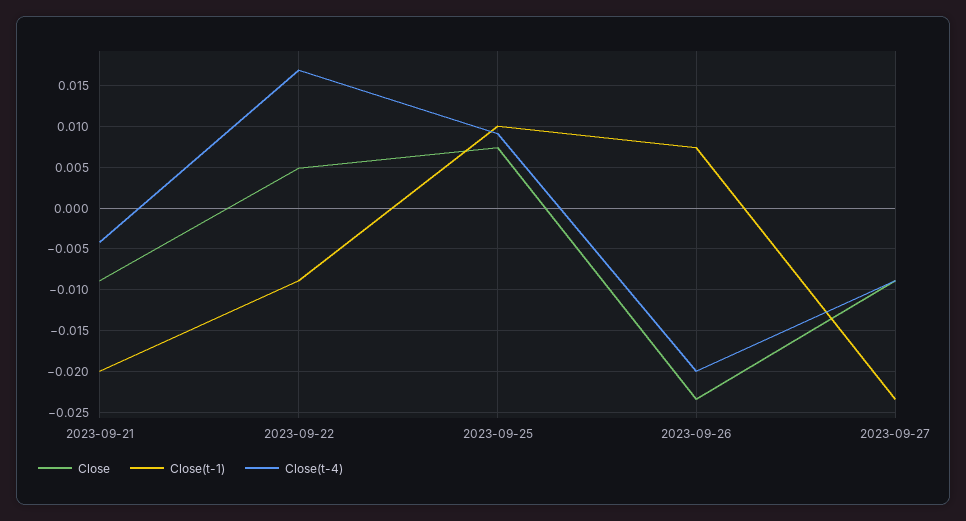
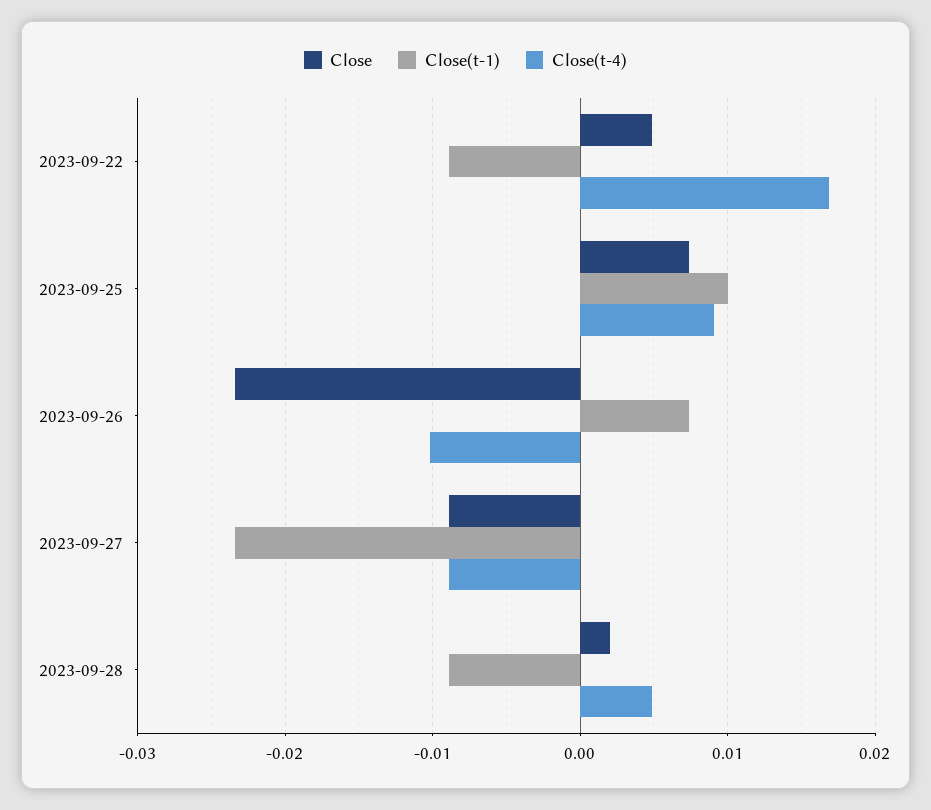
Close, 2023-09-21: -0.009 -> none
Close(t-1), 2023-09-21: -0.02 -> none
Close(t-4), 2023-09-21: -0.004 -> none
Close(t-4), 2023-09-26: -0.02 -> -0.01
Close, 2023-09-28: none -> 0.002
Close(t-1), 2023-09-28: none -> -0.009
Close(t-4), 2023-09-28: none -> 0.005

